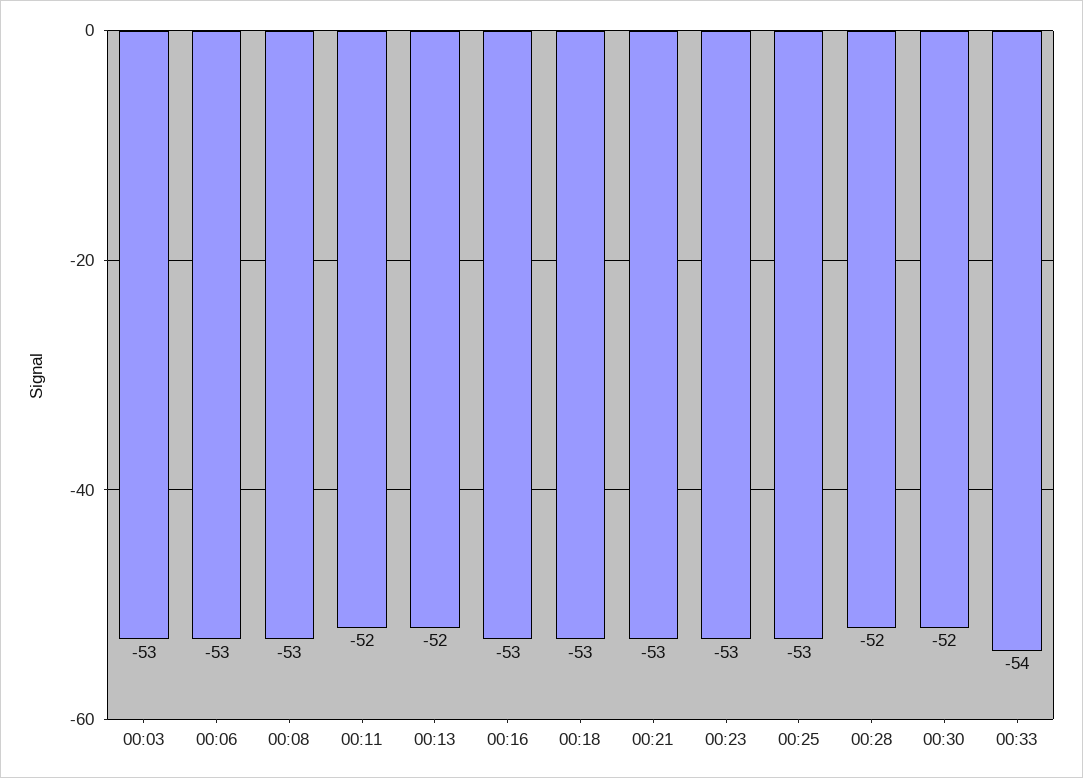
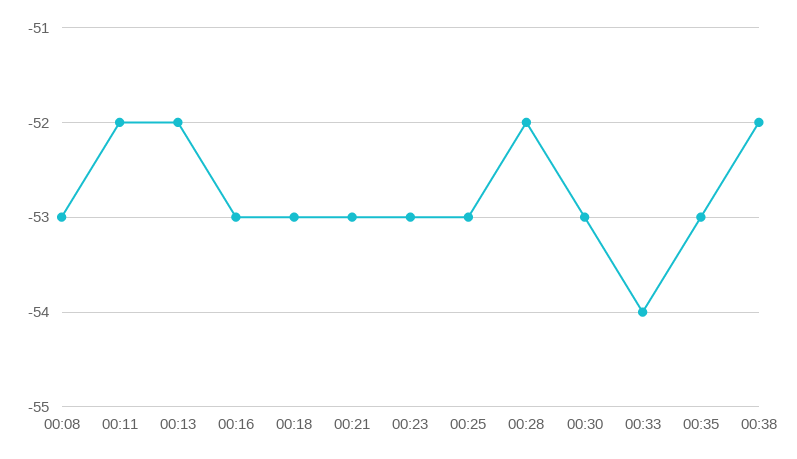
00:03: -53 -> none
00:06: -53 -> none
00:30: -52 -> -53
00:35: none -> -53
00:38: none -> -52

